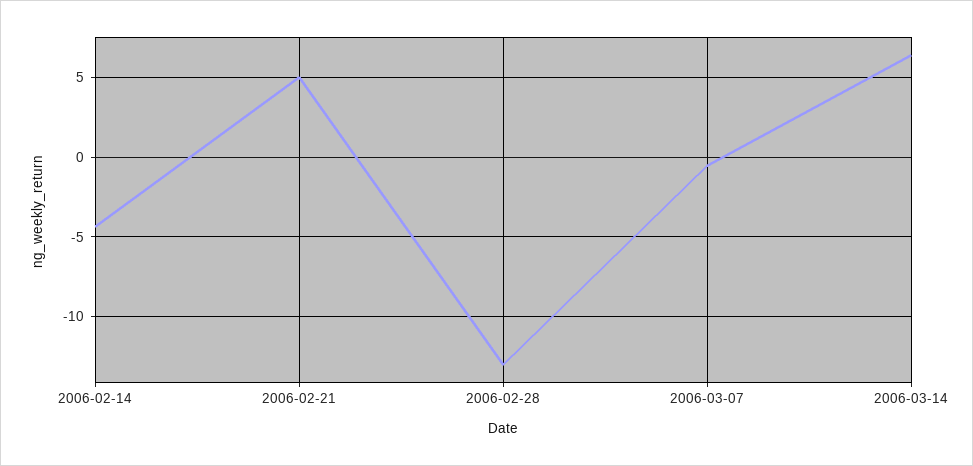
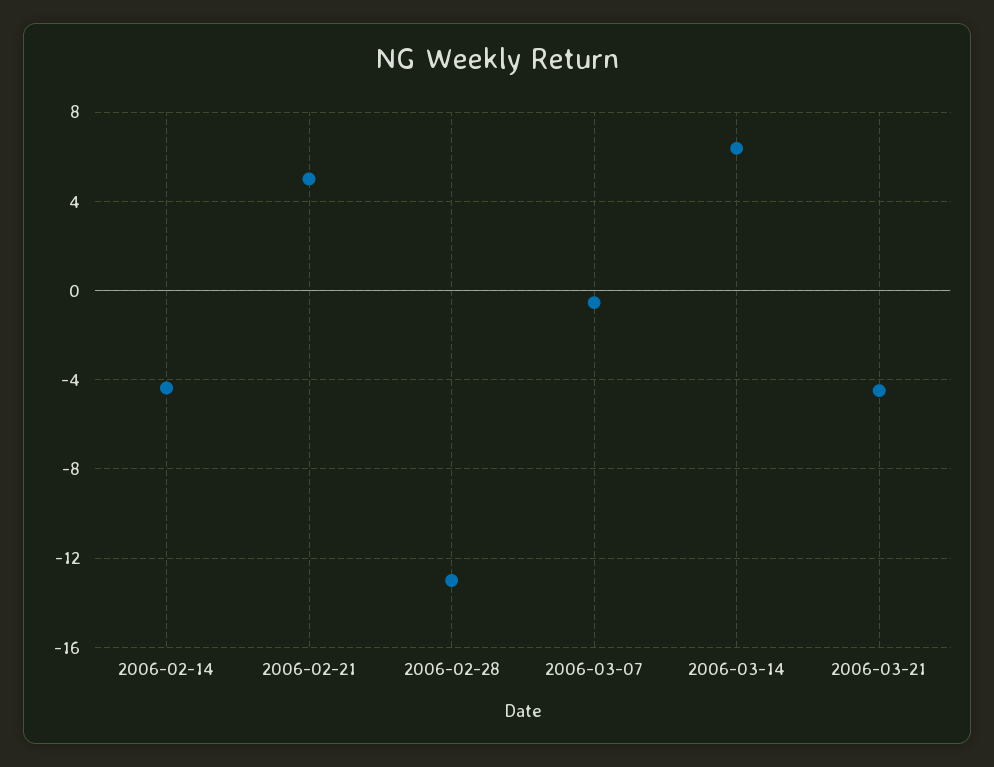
2006-03-21: none -> -4.5

